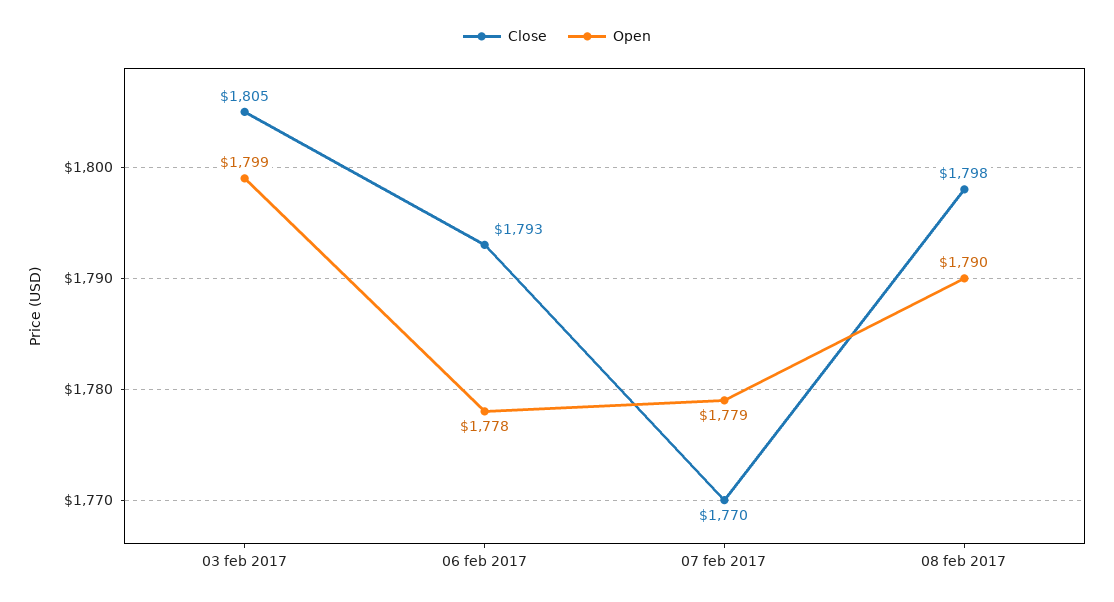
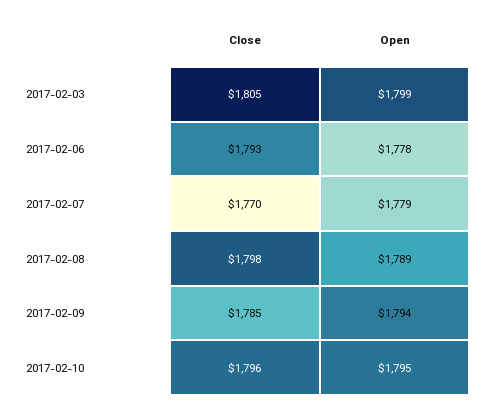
Open, 08 feb 2017: 1790 -> 1789
Close, 2017-02-09: none -> 1785
Open, 2017-02-09: none -> 1794
Close, 2017-02-10: none -> 1796
Open, 2017-02-10: none -> 1795

